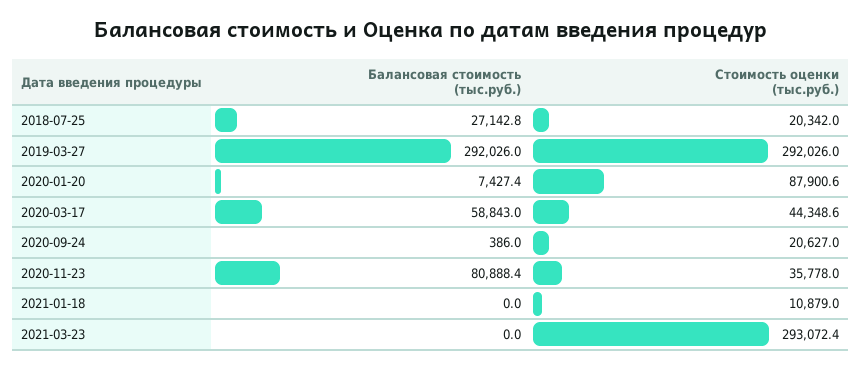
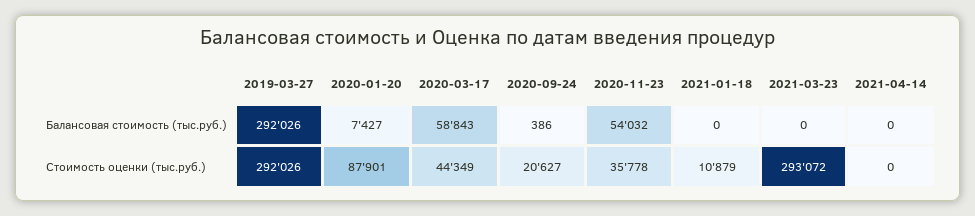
Балансовая стоимость (тыс.руб.), 2018-07-25: 27142.8 -> none
Стоимость оценки (тыс.руб.), 2018-07-25: 20342 -> none
Балансовая стоимость (тыс.руб.), 2020-11-23: 80888.4 -> 54032
Балансовая стоимость (тыс.руб.), 2021-04-14: none -> 0
Стоимость оценки (тыс.руб.), 2021-04-14: none -> 0

